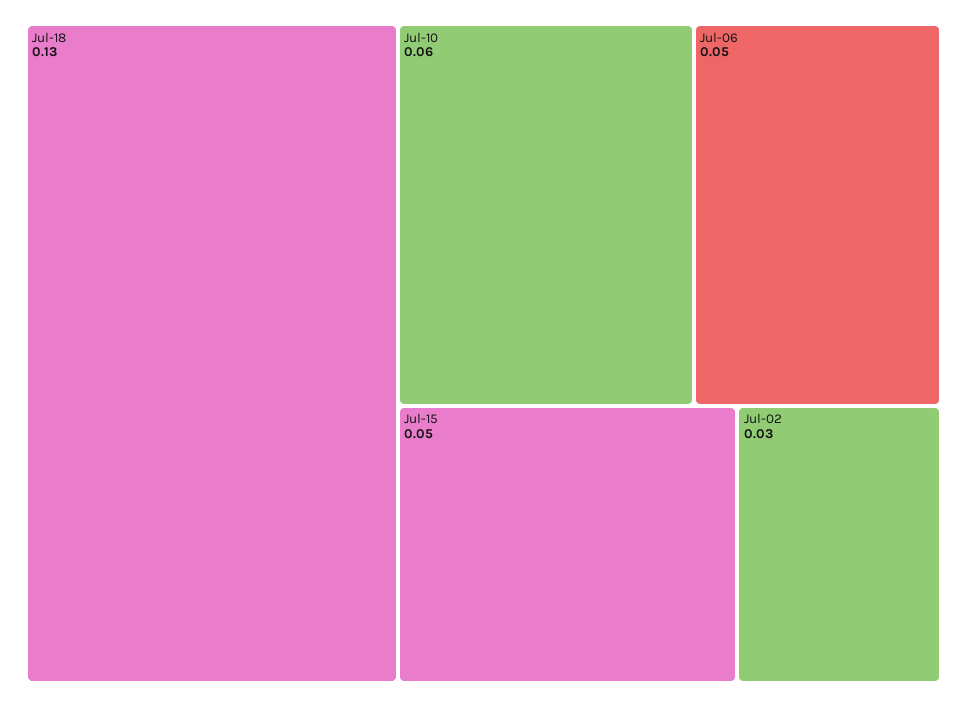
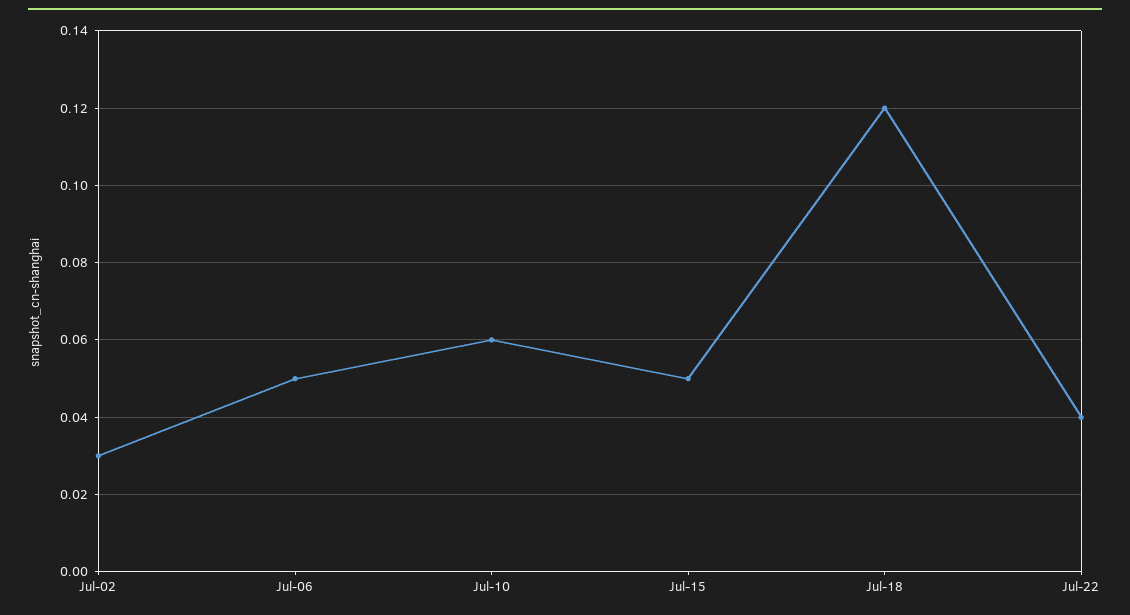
Jul-18: 0.13 -> 0.12
Jul-22: none -> 0.04

